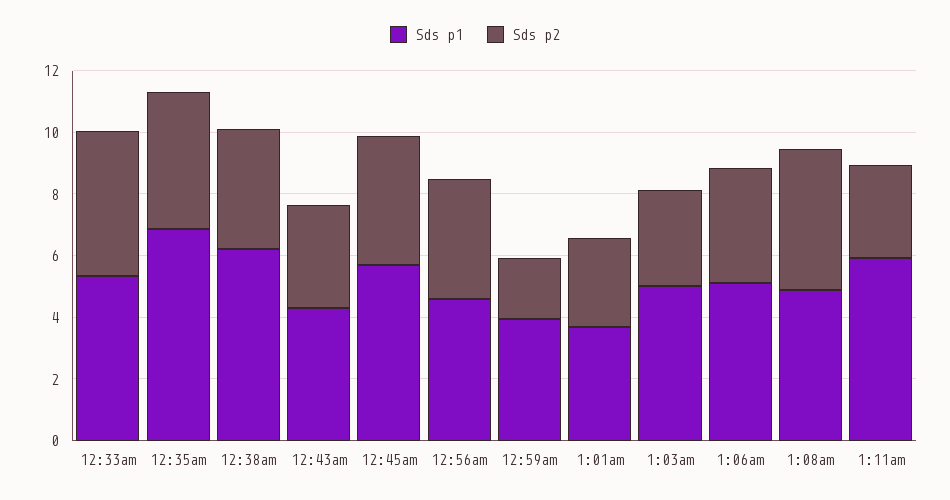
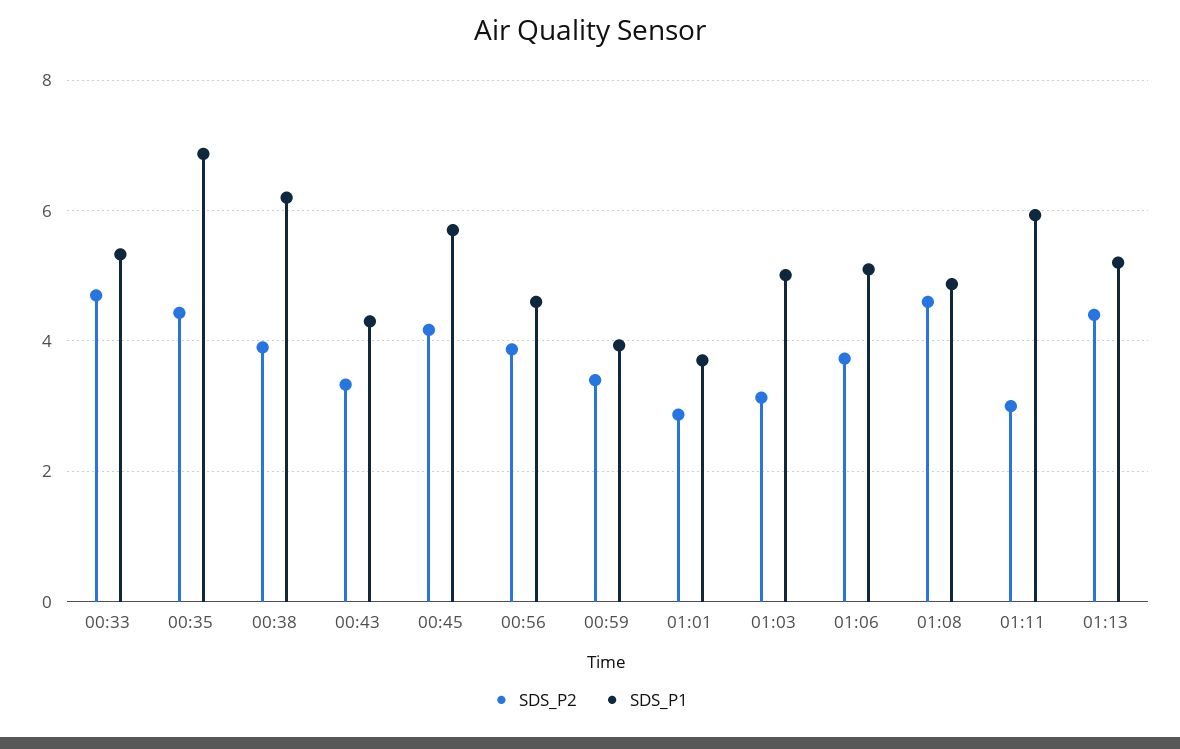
Sds p2, 12:59am: 2 -> 3.4
Sds p2, 01:13: none -> 4.4
Sds p1, 01:13: none -> 5.2

